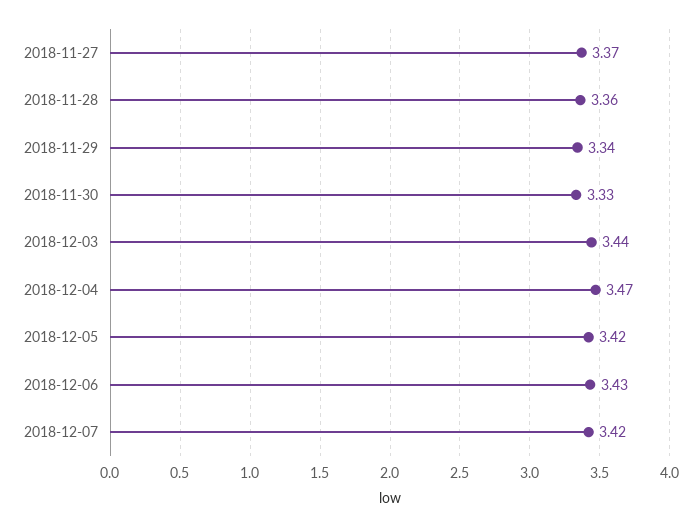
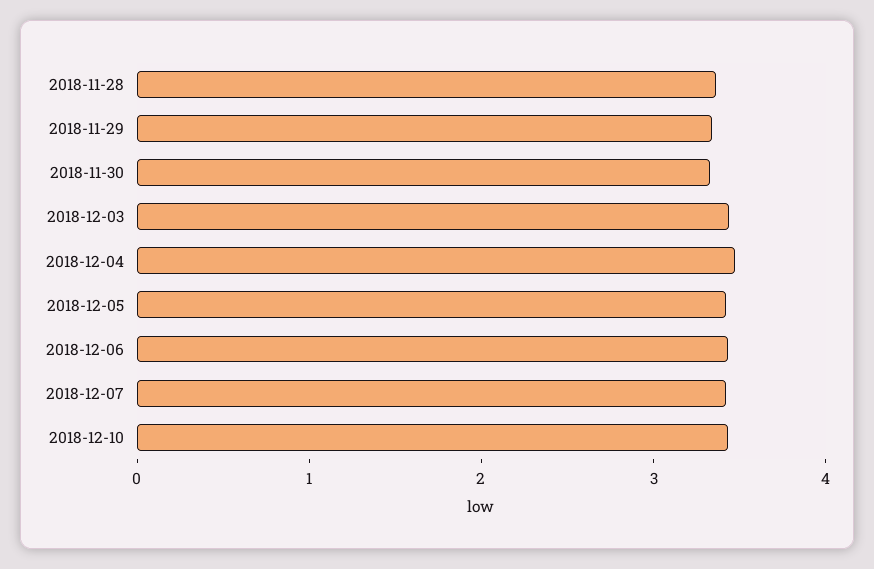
2018-11-27: 3.37 -> none
2018-12-10: none -> 3.4

